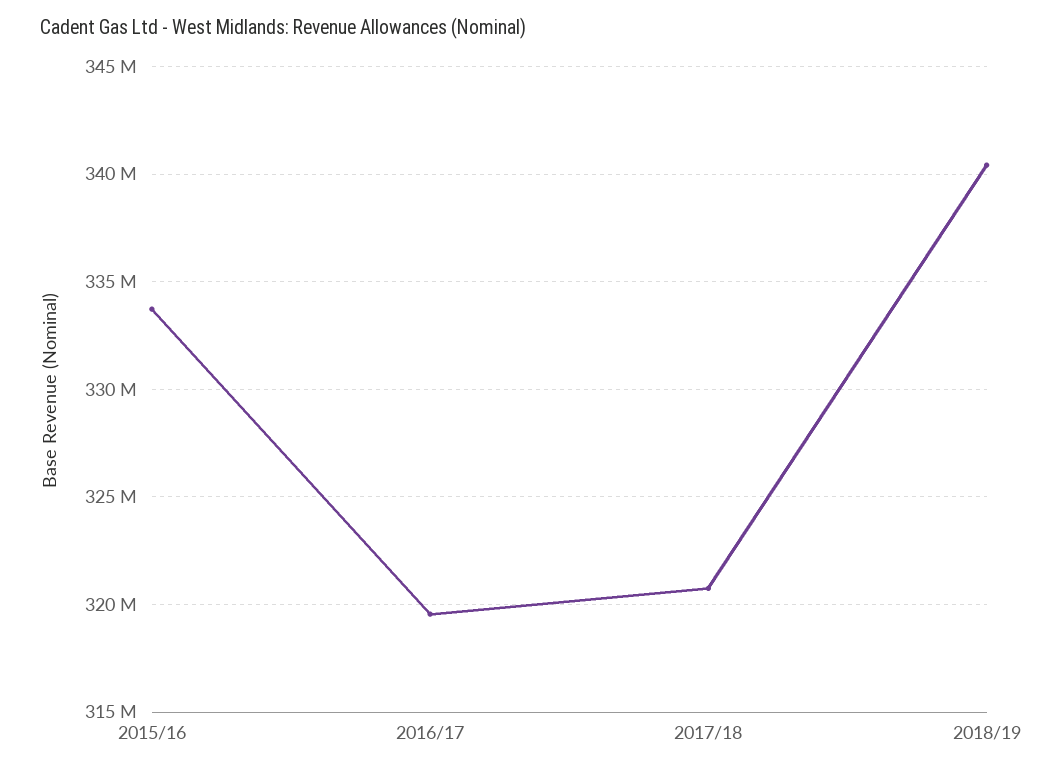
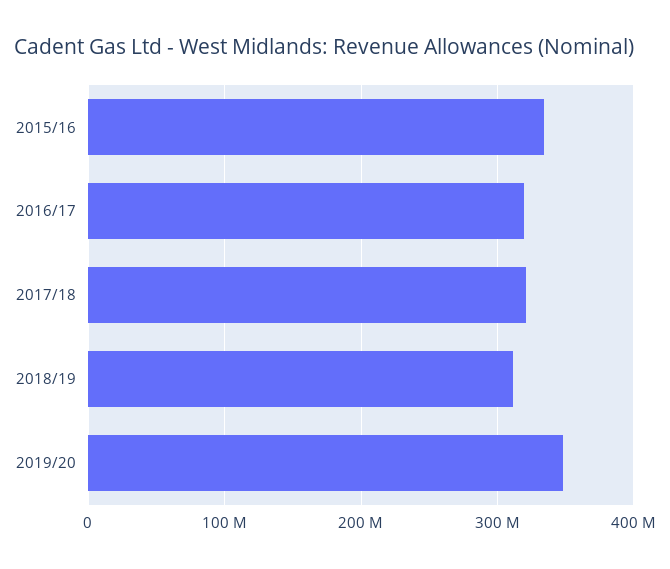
2018/19: 340500000 -> 310000000
2019/20: none -> 350000000

